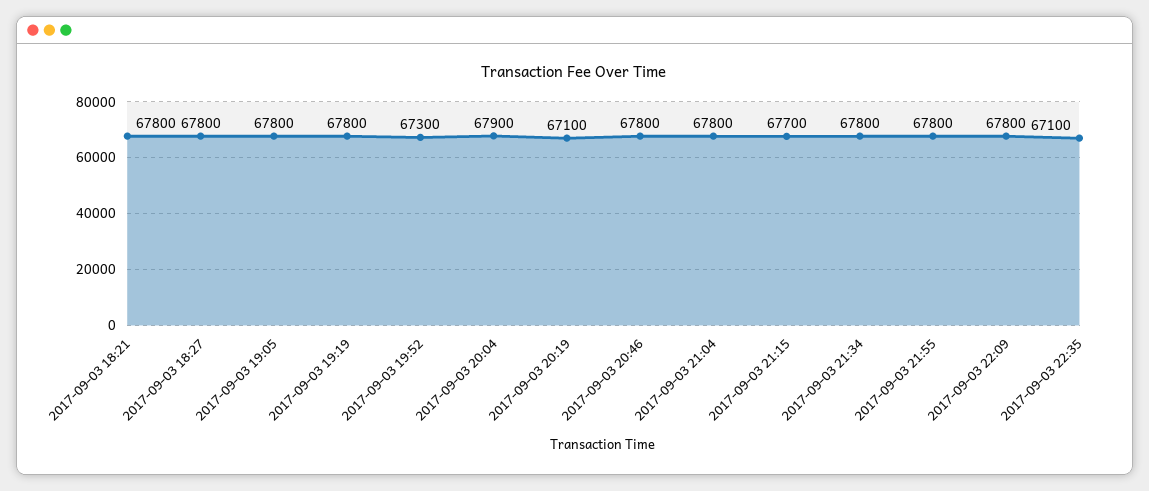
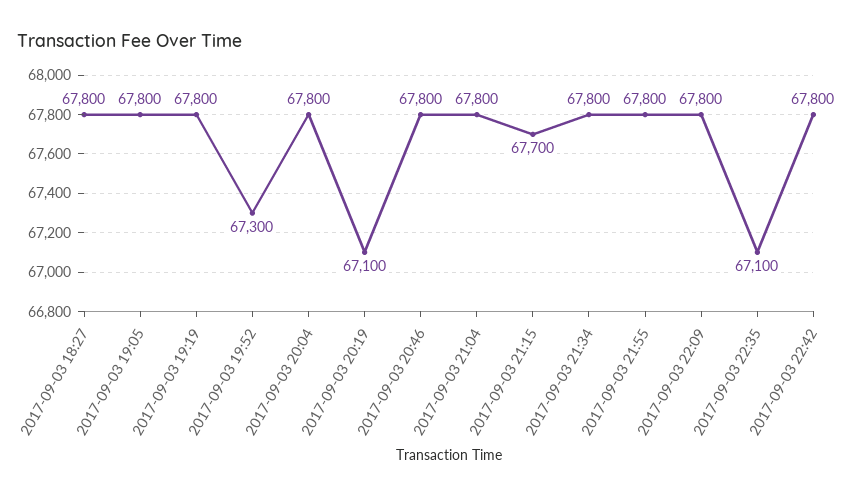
2017-09-03 18:21: 67800 -> none
2017-09-03 20:04: 67900 -> 67800
2017-09-03 22:42: none -> 67800

